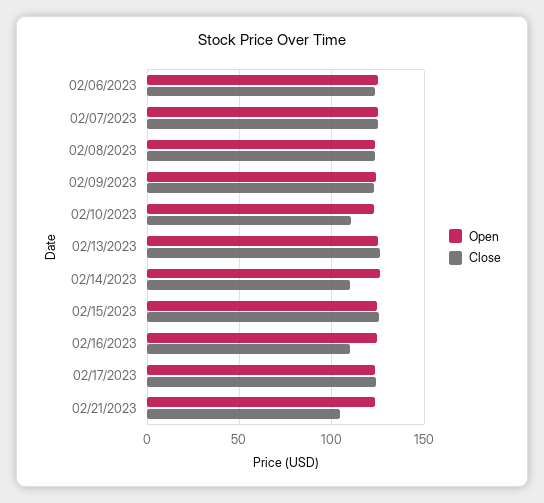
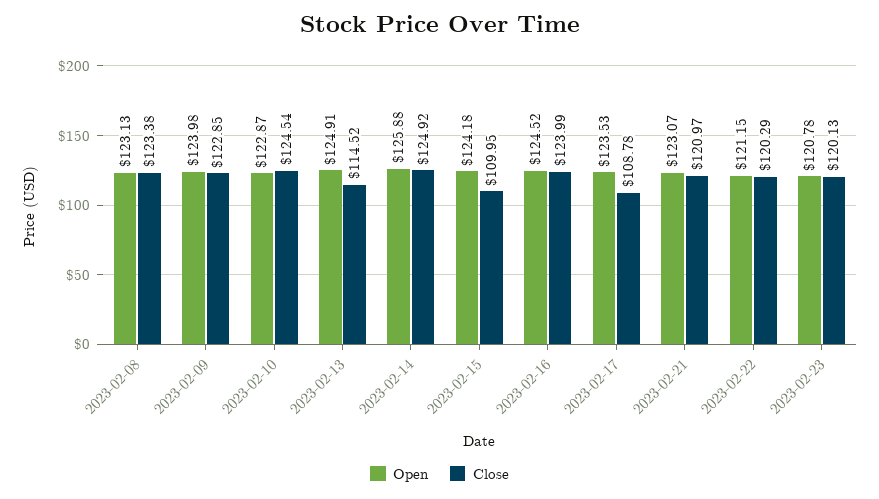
Open, 02/06/2023: 125 -> none
Close, 02/06/2023: 125 -> none
Open, 02/07/2023: 125 -> none
Close, 02/07/2023: 125 -> none
Close, 02/10/2023: 110 -> 124.54
Close, 02/13/2023: 125 -> 114.52
Close, 02/14/2023: 110 -> 124.92
Close, 02/15/2023: 125 -> 109.95
Close, 02/16/2023: 110 -> 123.99
Close, 02/17/2023: 125 -> 108.78
Close, 02/21/2023: 105 -> 120.97
Open, 2023-02-22: none -> 121.15
Close, 2023-02-22: none -> 120.29
Open, 2023-02-23: none -> 120.78
Close, 2023-02-23: none -> 120.13

